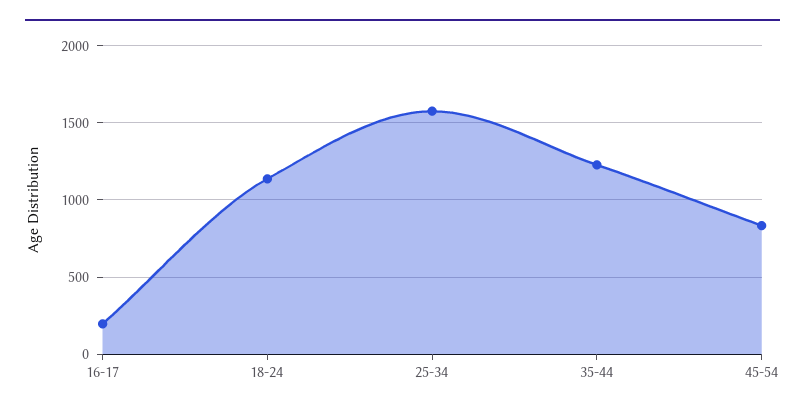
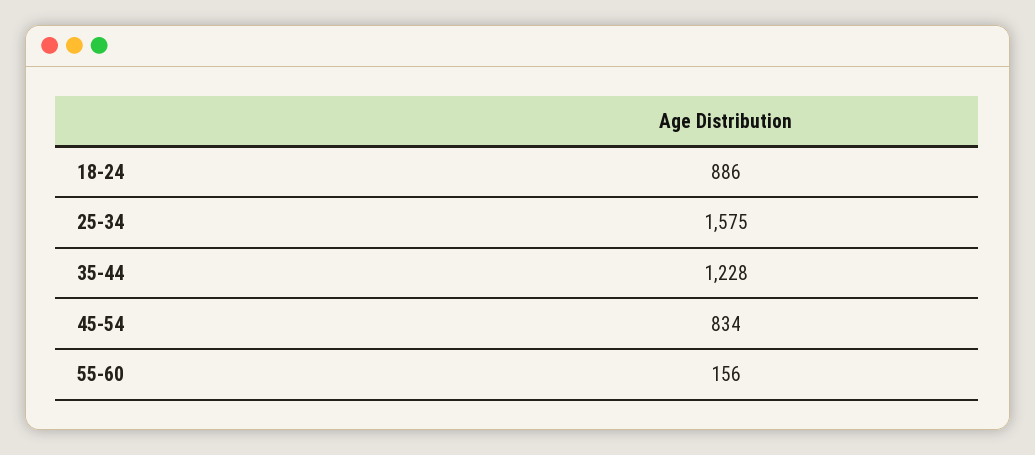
16-17: 200 -> none
18-24: 1150 -> 886
55-60: none -> 156

